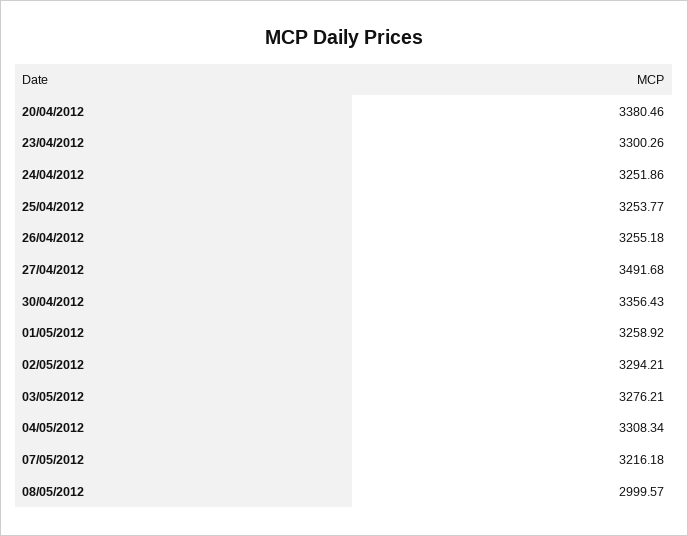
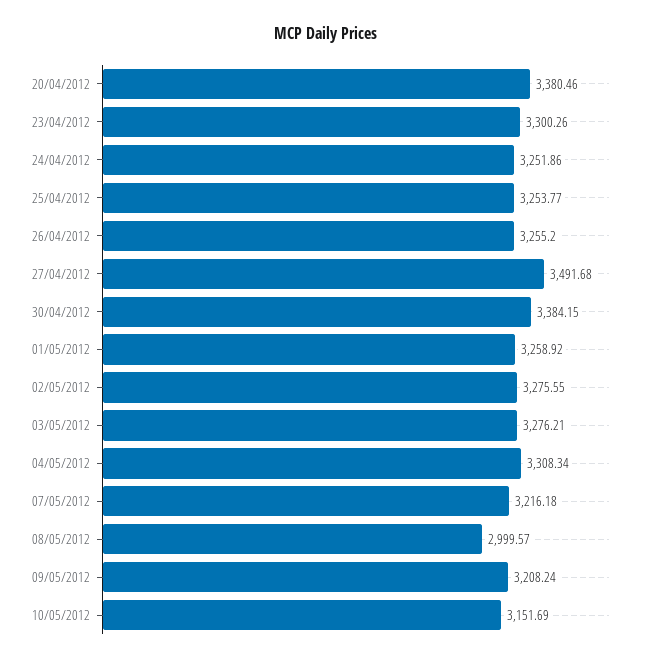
26/04/2012: 3255.18 -> 3255.2
30/04/2012: 3356.43 -> 3384.15
02/05/2012: 3294.21 -> 3275.55
09/05/2012: none -> 3208.24
10/05/2012: none -> 3151.69

